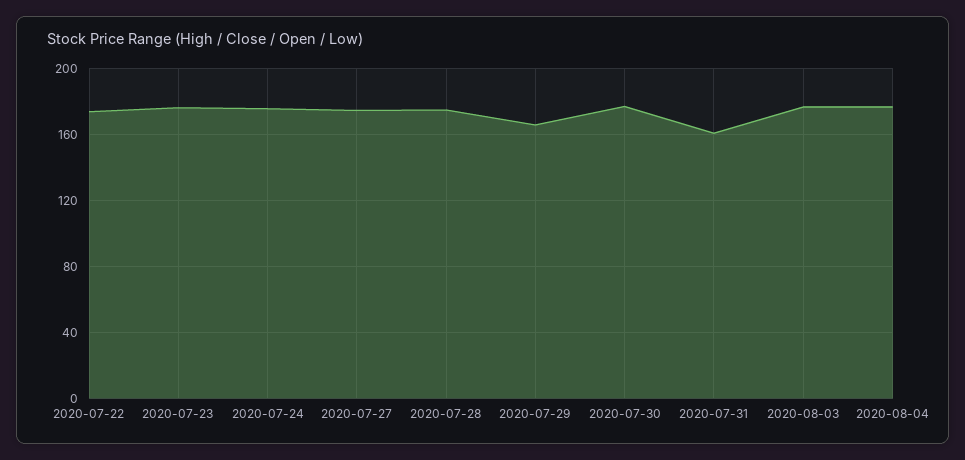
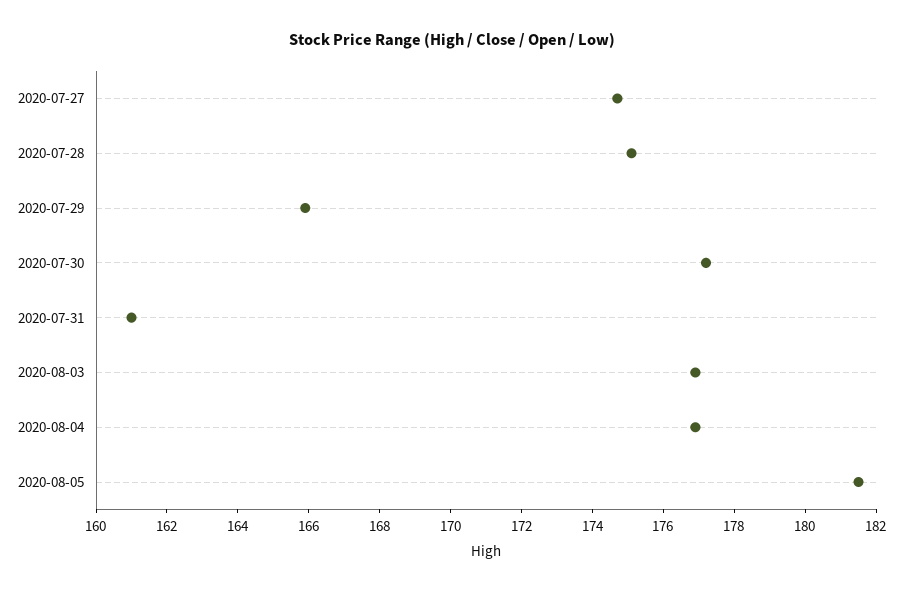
2020-07-22: 175 -> none
2020-07-23: 175 -> none
2020-07-24: 175 -> none
2020-08-05: none -> 181.5

